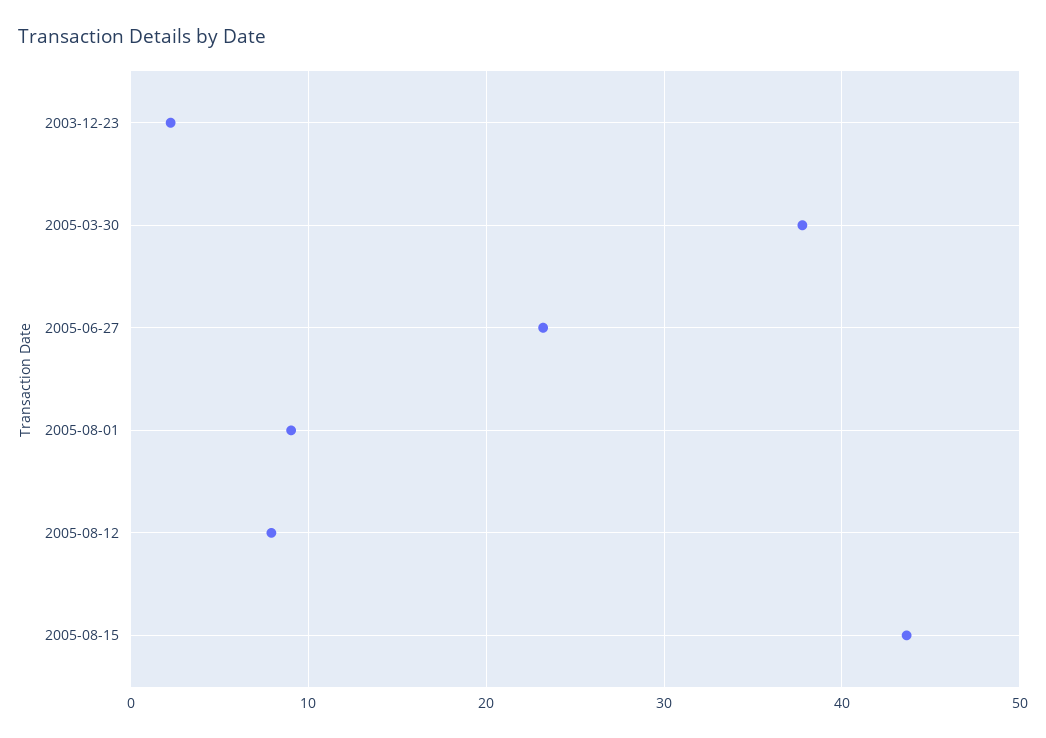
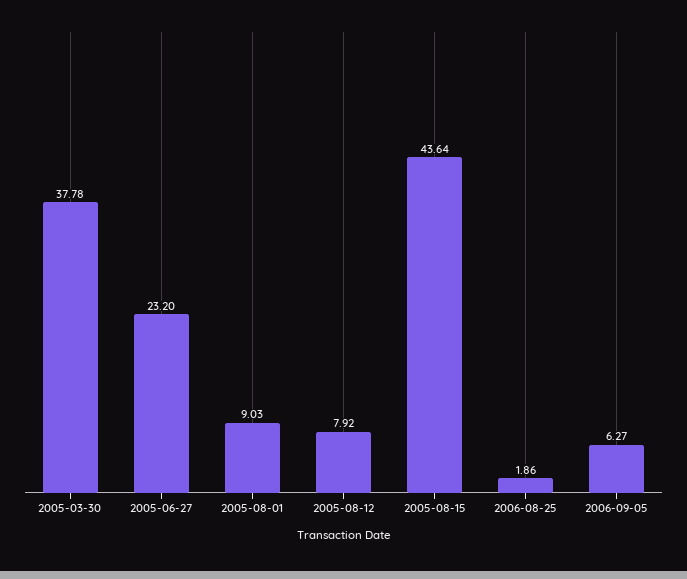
2003-12-23: 2 -> none
2006-08-25: none -> 1.86
2006-09-05: none -> 6.27

